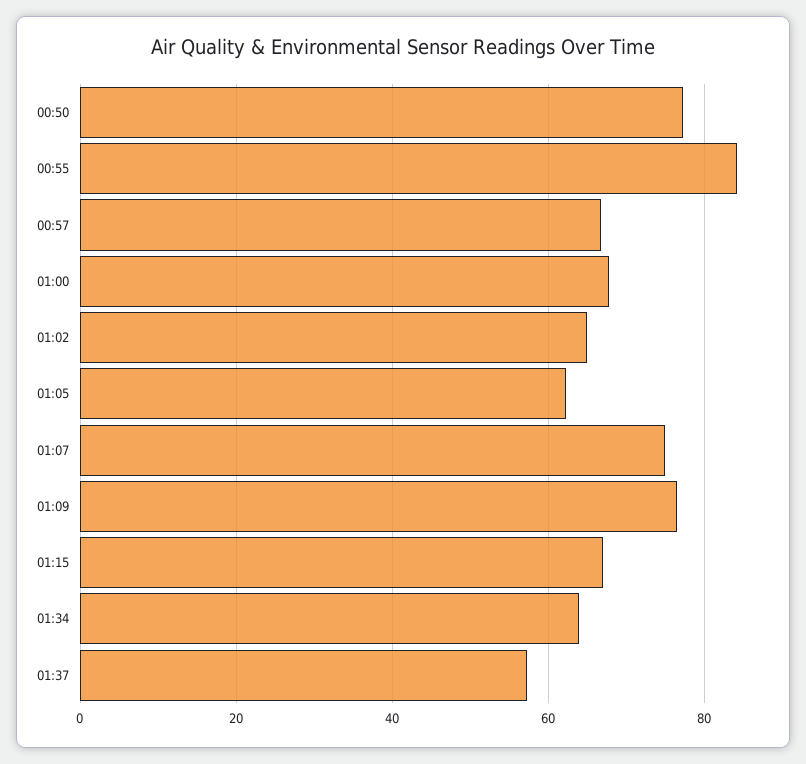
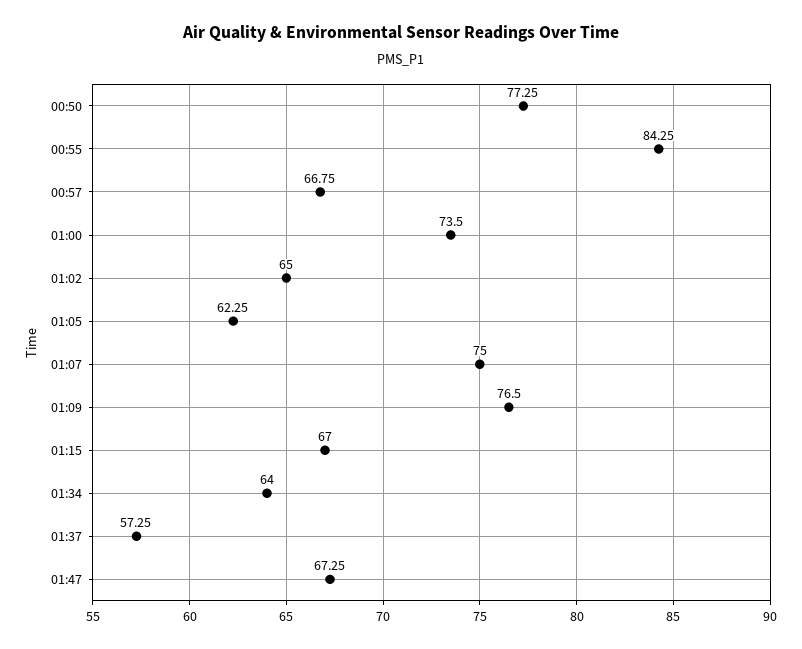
01:00: 68 -> 73.5
01:47: none -> 67.25

